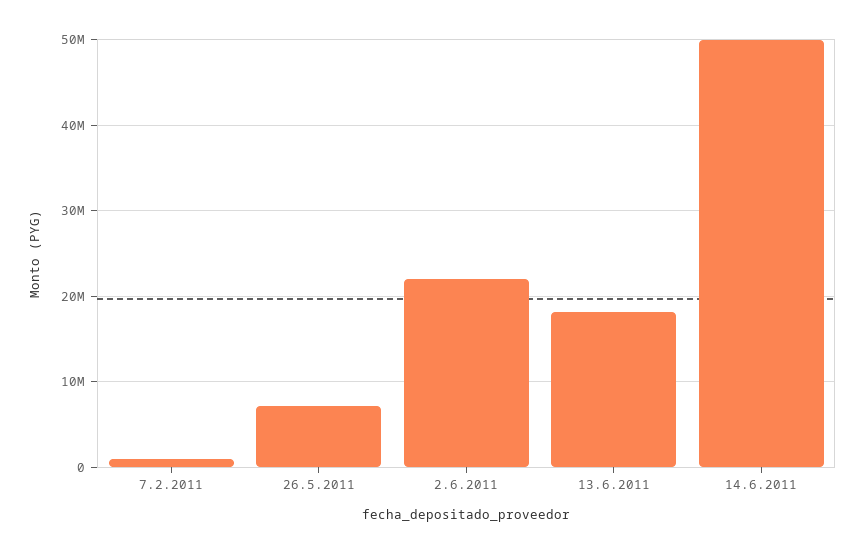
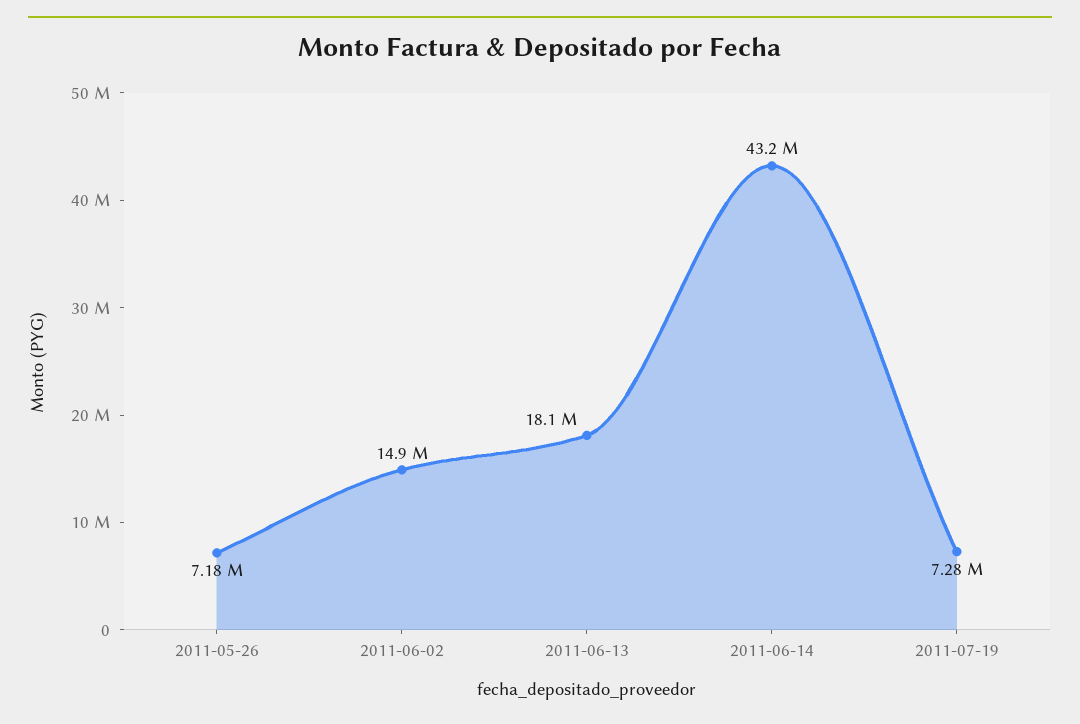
7.2.2011: 1000000 -> none
2.6.2011: 22000000 -> 14900000
14.6.2011: 50000000 -> 43200000
2011-07-19: none -> 7280000

